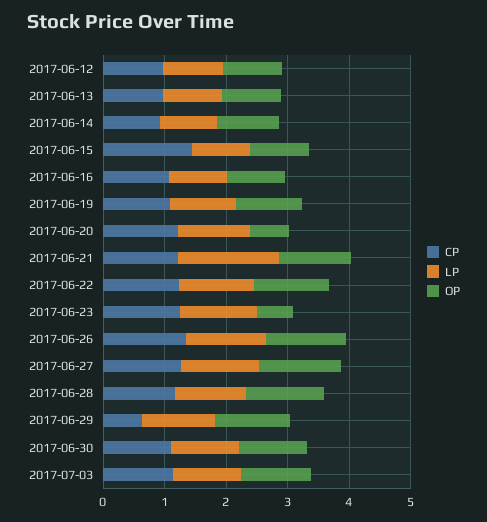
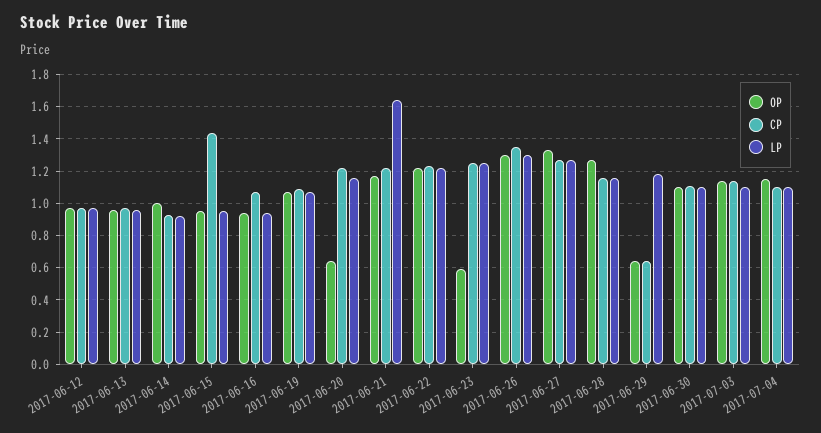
OP, 2017-06-29: 1.2 -> 0.65
OP, 2017-07-04: none -> 1.15
CP, 2017-07-04: none -> 1.1
LP, 2017-07-04: none -> 1.1

